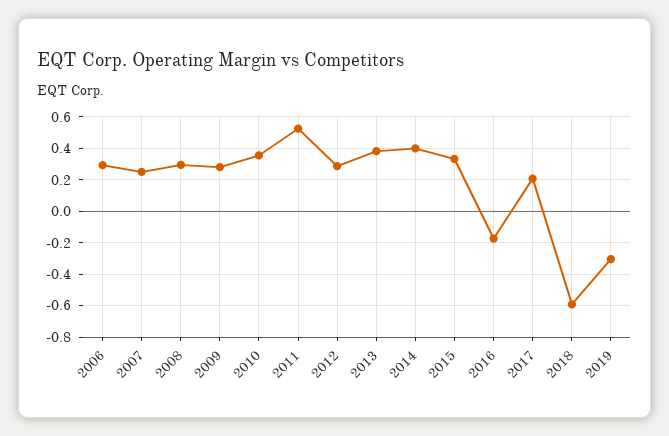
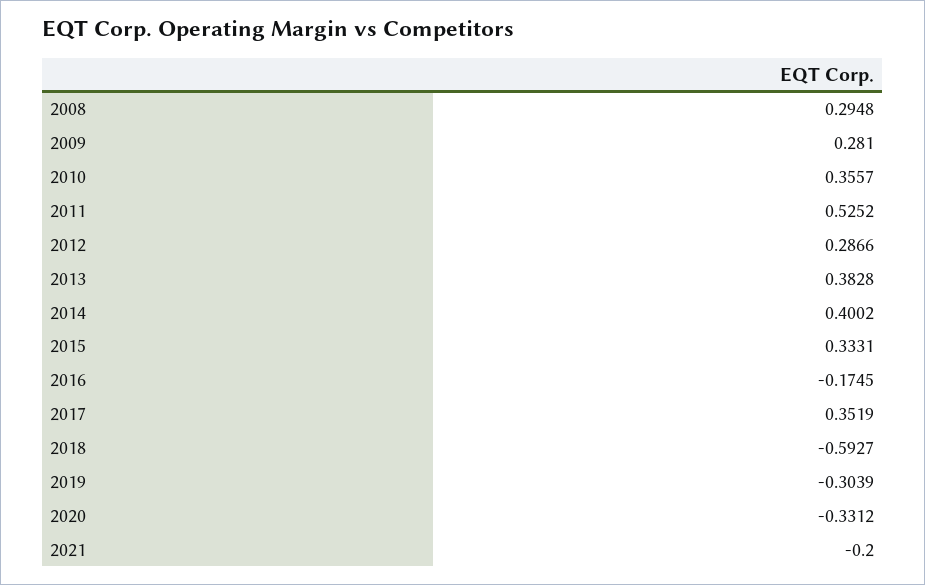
2006: 0.3 -> none
2007: 0.25 -> none
2017: 0.2 -> 0.3519
2020: none -> -0.3312
2021: none -> -0.2

